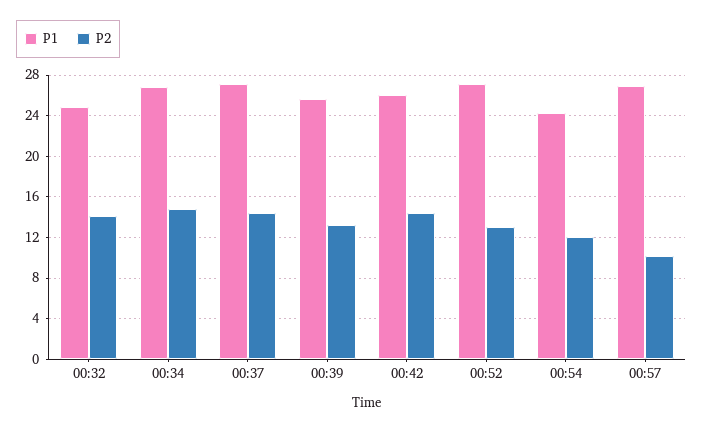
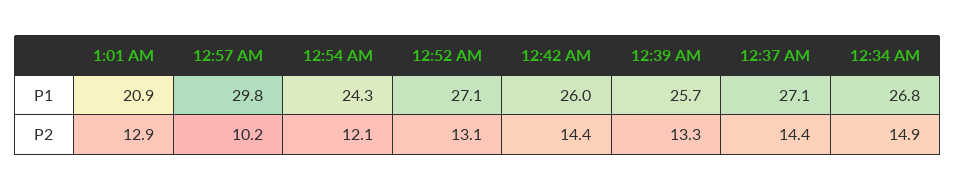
P1, 00:32: 25 -> none
P2, 00:32: 14 -> none
P1, 00:57: 27 -> 29.8
P1, 1:01 AM: none -> 20.9
P2, 1:01 AM: none -> 12.9

